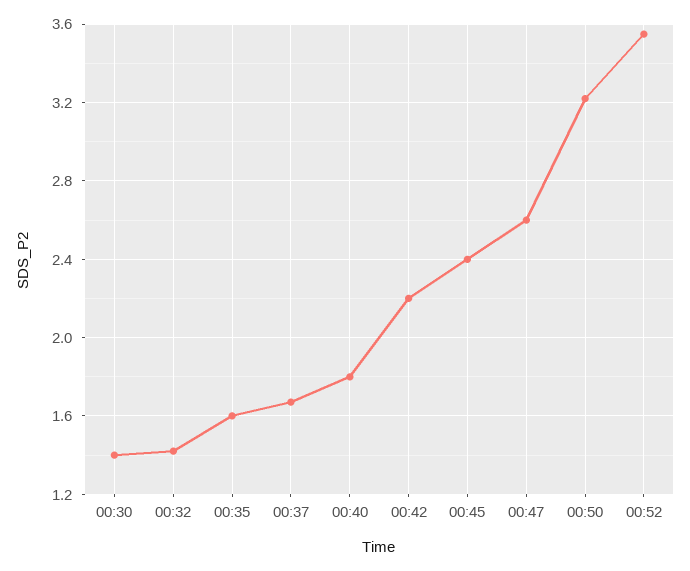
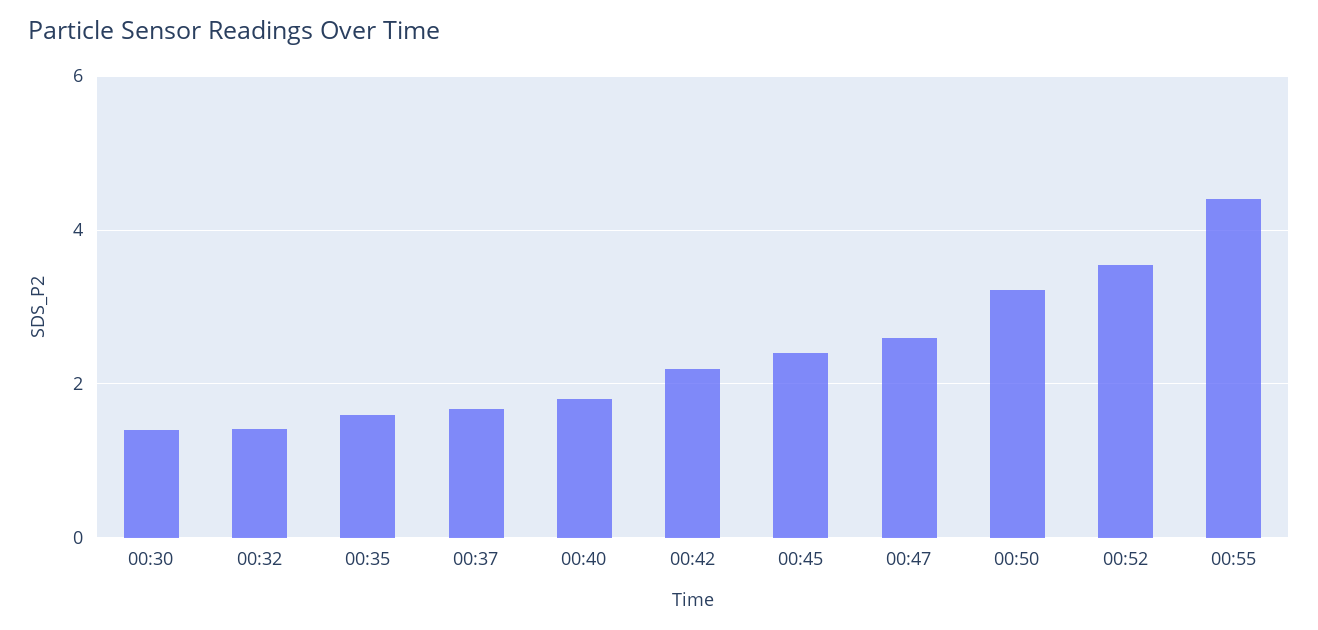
00:55: none -> 4.4

